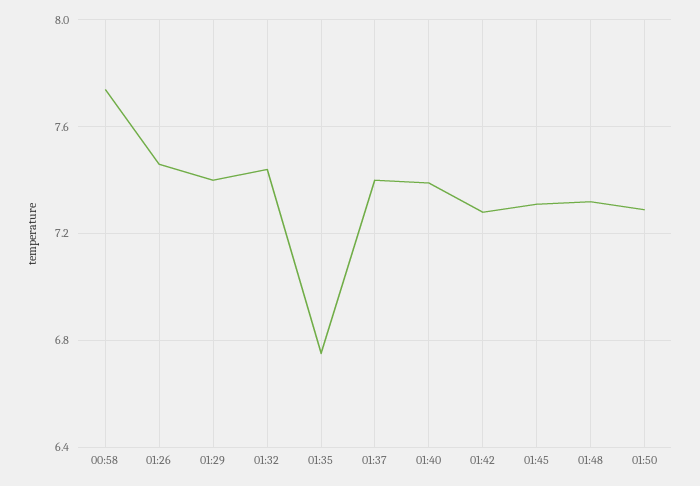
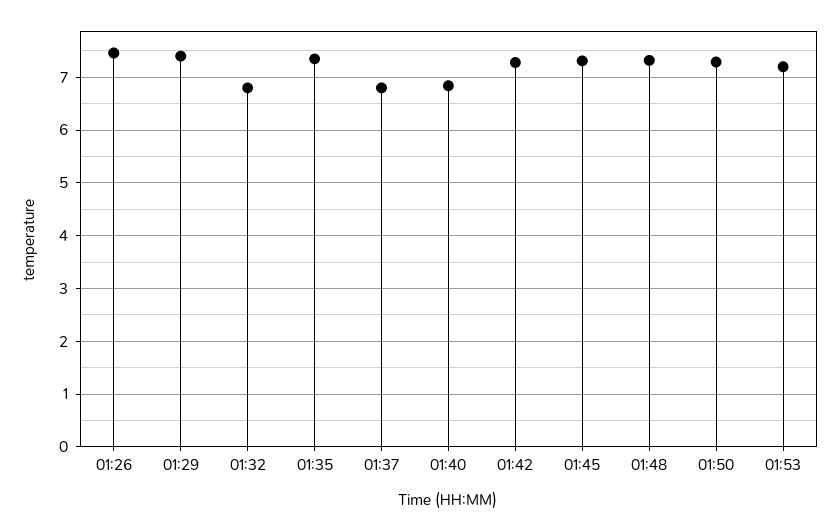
00:58: 7.75 -> none
01:32: 7.45 -> 6.8
01:35: 6.75 -> 7.4
01:37: 7.4 -> 6.8
01:40: 7.4 -> 6.8
01:53: none -> 7.2

